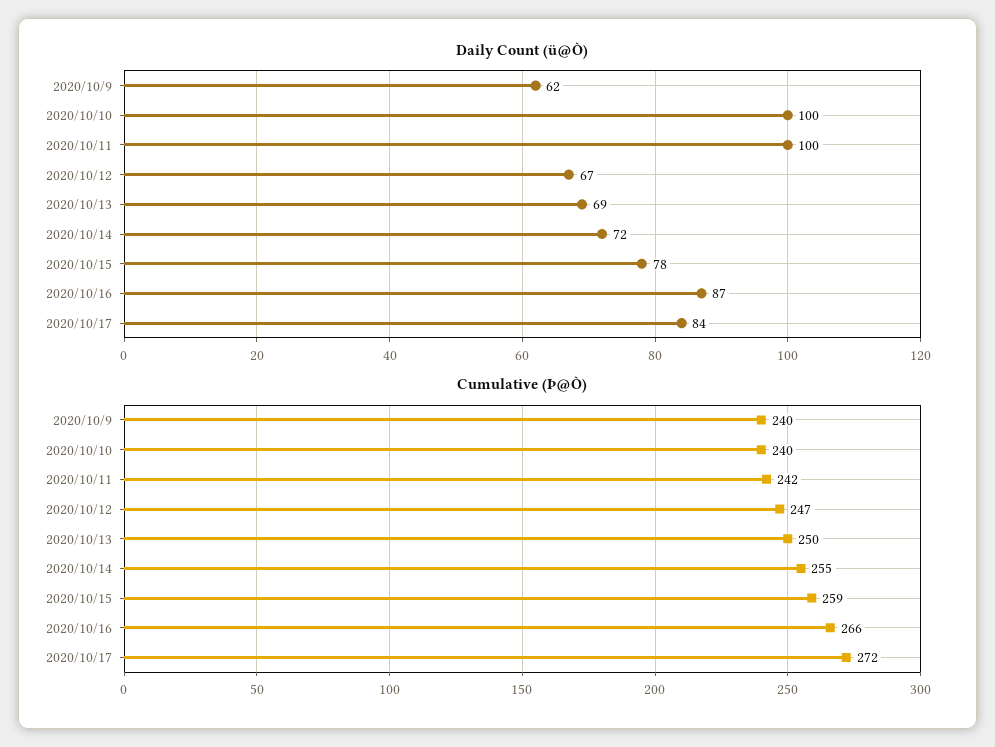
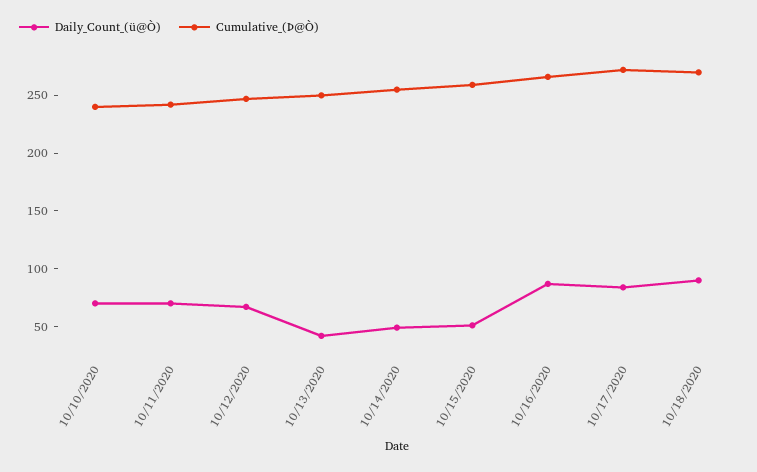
Daily Count (ü@Ò), 2020/10/9: 62 -> none
Daily Count (ü@Ò), 2020/10/10: 100 -> 70
Daily Count (ü@Ò), 2020/10/11: 100 -> 70
Daily Count (ü@Ò), 2020/10/13: 69 -> 40
Daily Count (ü@Ò), 2020/10/14: 72 -> 50
Daily Count (ü@Ò), 2020/10/15: 78 -> 50
Cumulative (Þ@Ò), 2020/10/9: 240 -> none
Daily Count (ü@Ò), 10/18/2020: none -> 90
Cumulative (Þ@Ò), 10/18/2020: none -> 270

